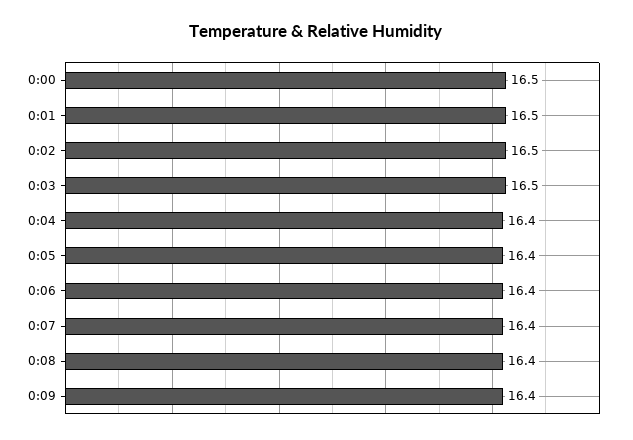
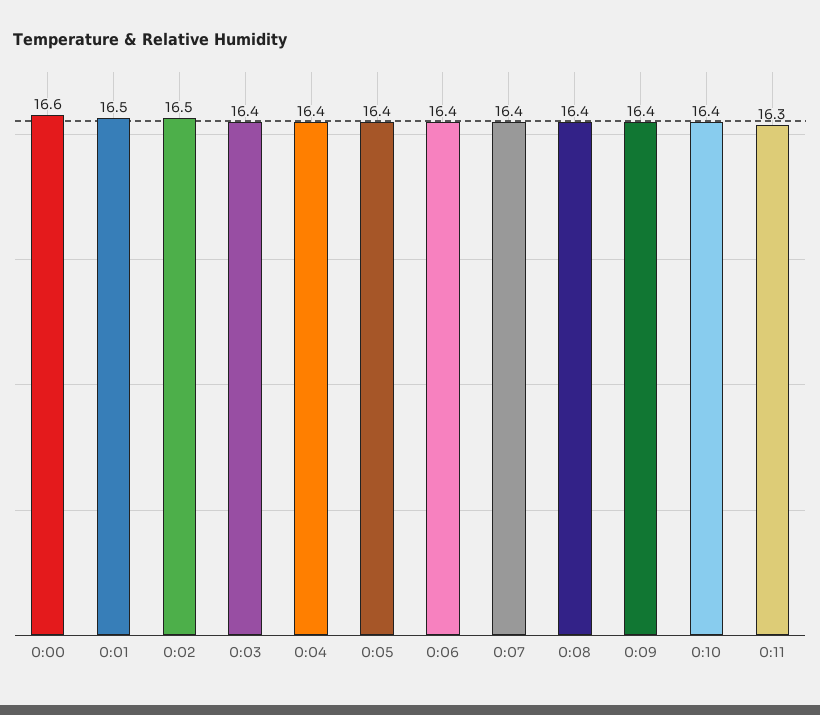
0:00: 16.5 -> 16.6
0:03: 16.5 -> 16.4
0:10: none -> 16.4
0:11: none -> 16.3

